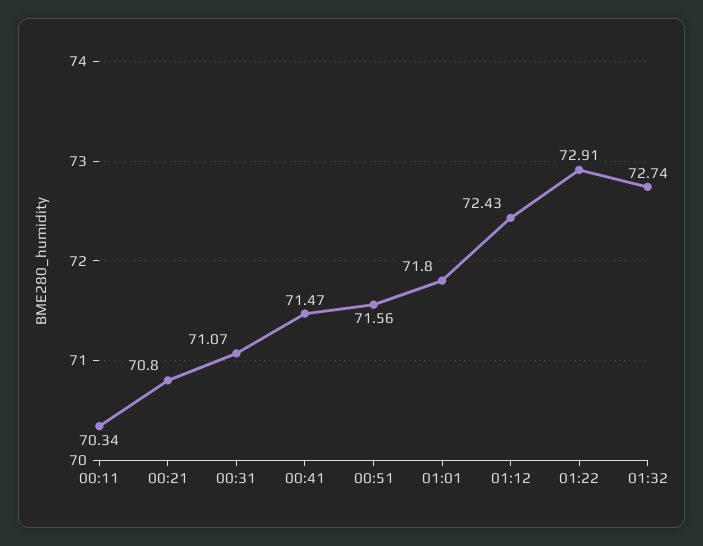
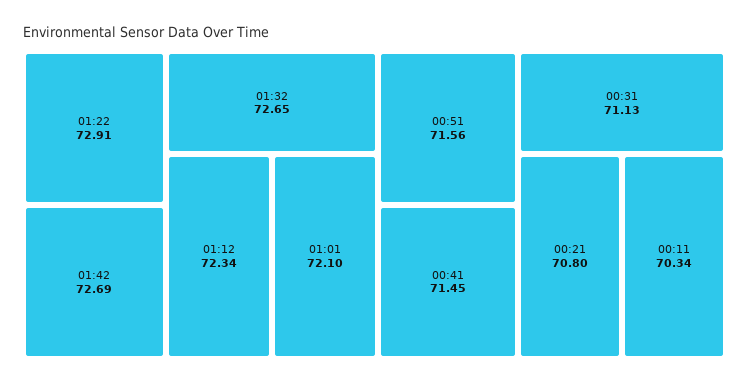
00:31: 71.07 -> 71.13
00:41: 71.47 -> 71.45
01:01: 71.8 -> 72.1
01:12: 72.43 -> 72.34
01:32: 72.74 -> 72.65
01:42: none -> 72.69

